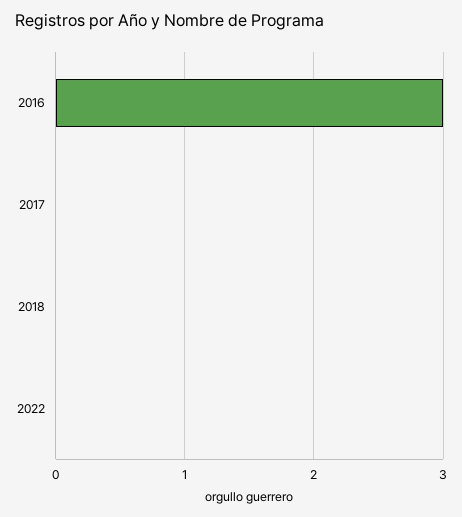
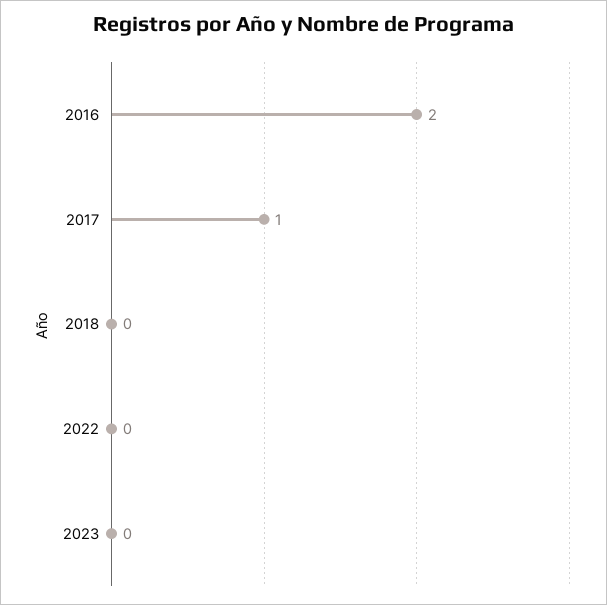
2016: 3 -> 2
2017: 0 -> 1
2023: none -> 0

